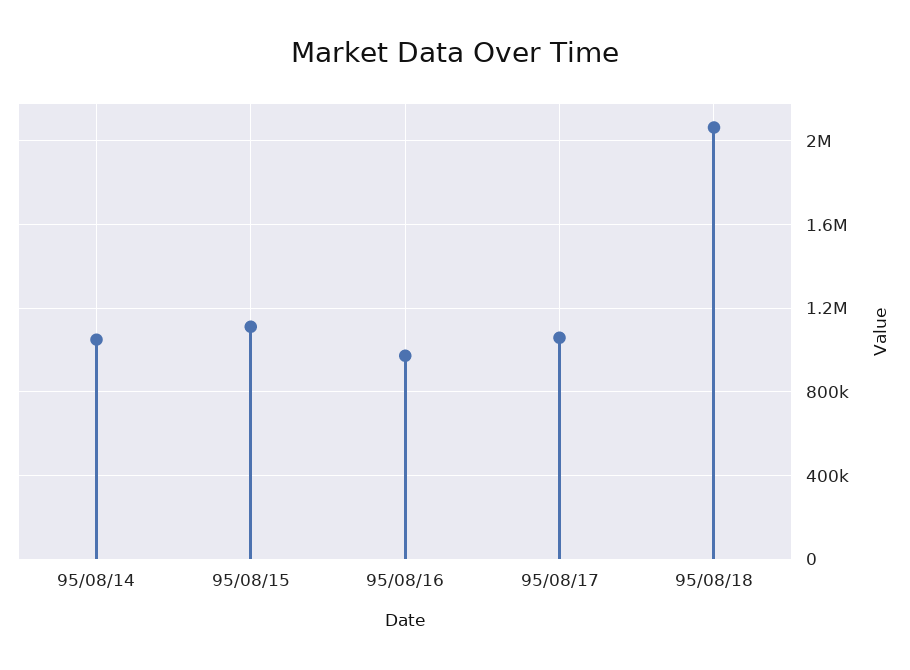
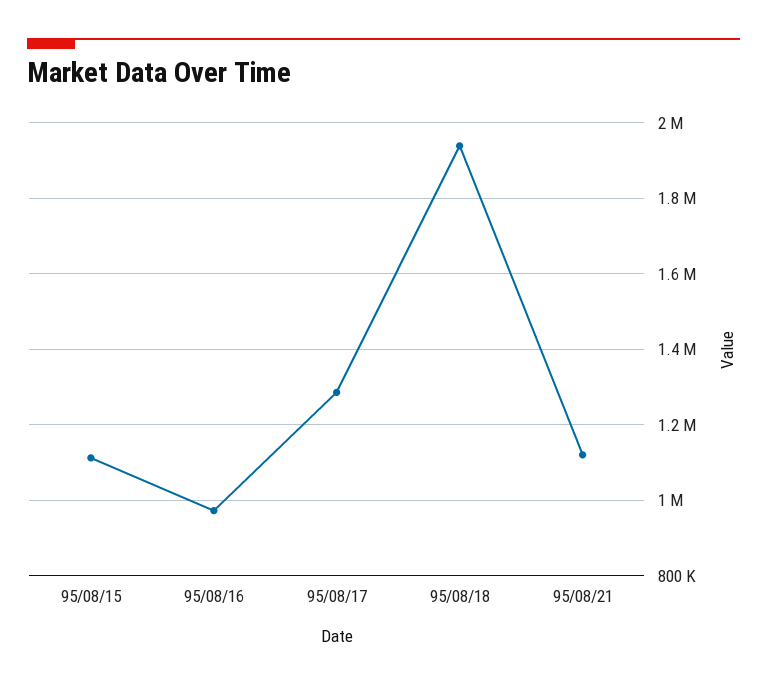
95/08/14: 1050000 -> none
95/08/17: 1050000 -> 1280000
95/08/18: 2050000 -> 1940000
95/08/21: none -> 1120000

